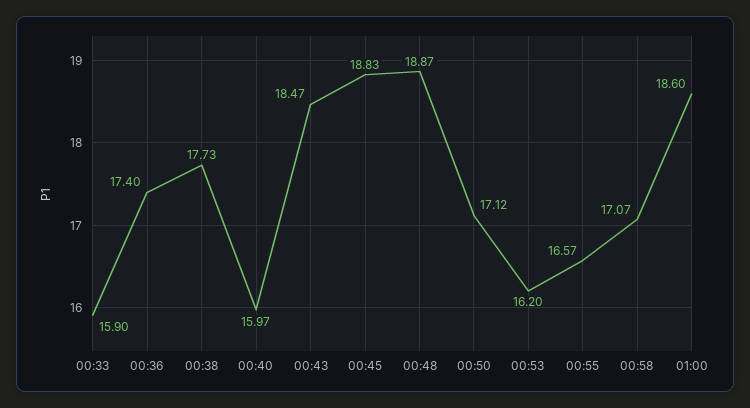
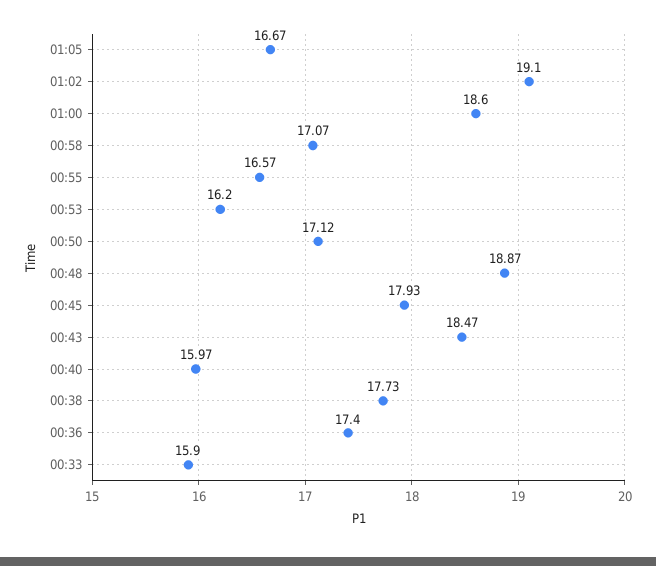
00:45: 18.83 -> 17.93
01:05: none -> 16.67
01:02: none -> 19.1

